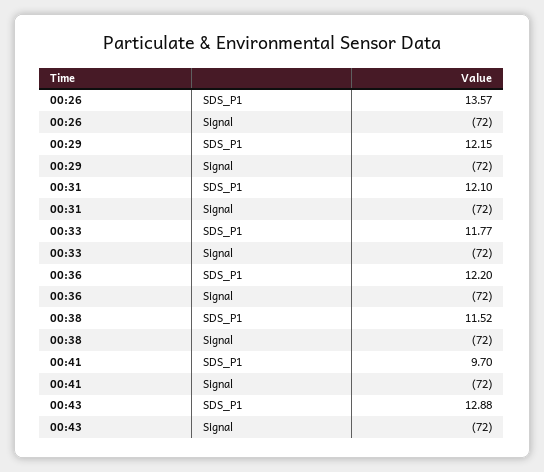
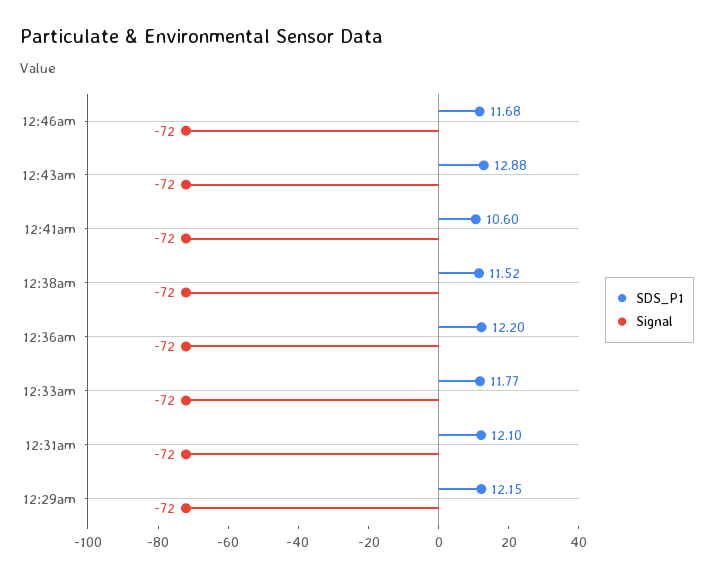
SDS_P1, 00:26: 13.57 -> none
Signal, 00:26: -72 -> none
SDS_P1, 00:41: 9.7 -> 10.6
SDS_P1, 12:46am: none -> 11.68
Signal, 12:46am: none -> -72

